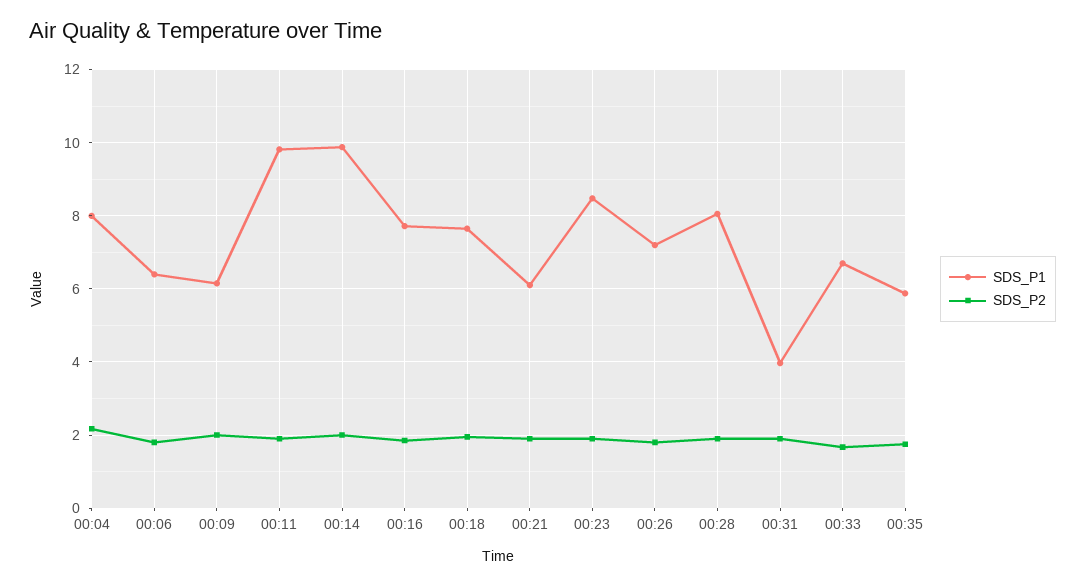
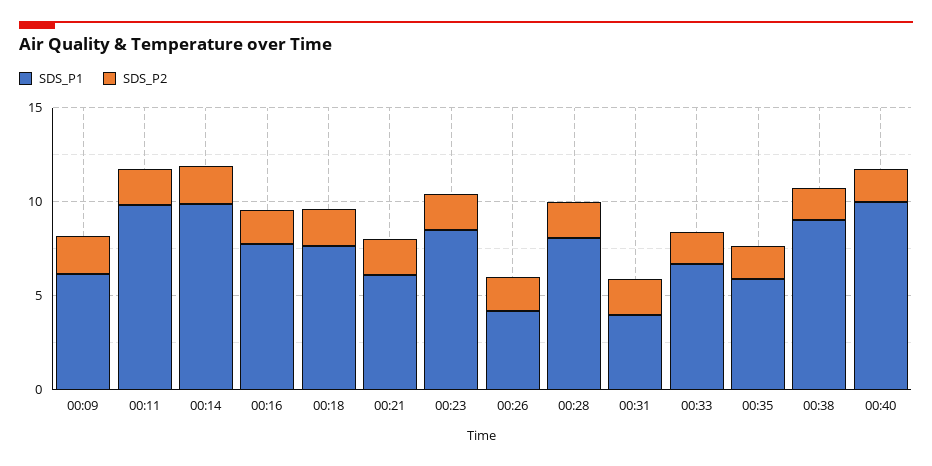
SDS_P1, 00:04: 8 -> none
SDS_P2, 00:04: 2.2 -> none
SDS_P1, 00:06: 6.4 -> none
SDS_P2, 00:06: 1.8 -> none
SDS_P1, 00:26: 7.2 -> 4
SDS_P1, 00:38: none -> 9
SDS_P2, 00:38: none -> 2
SDS_P1, 00:40: none -> 10
SDS_P2, 00:40: none -> 2

